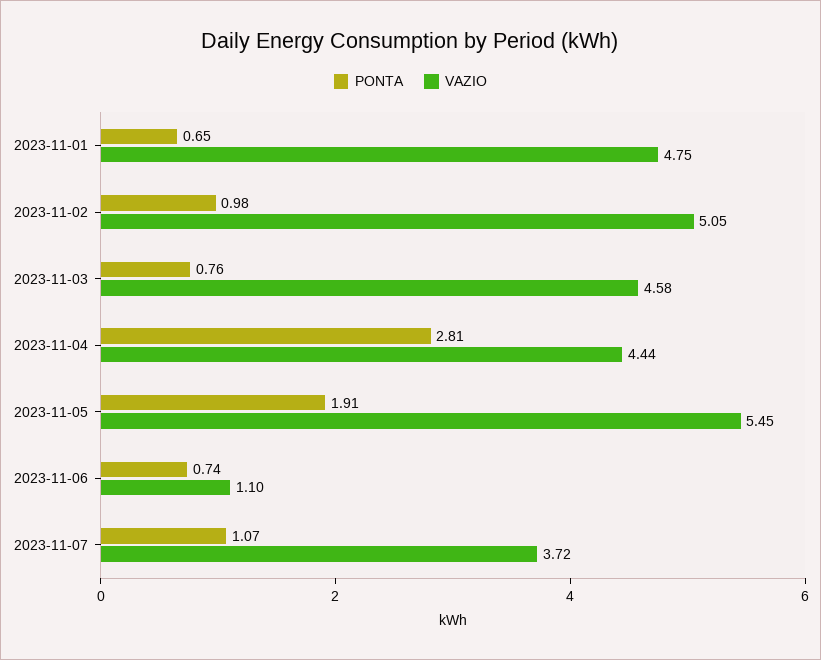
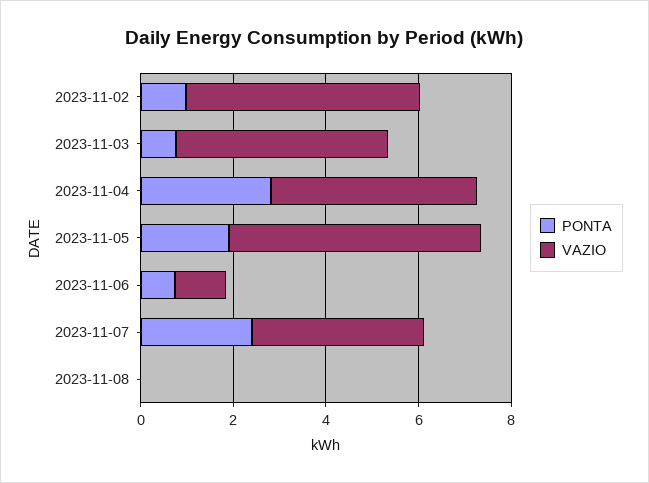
PONTA, 2023-11-01: 0.65 -> none
VAZIO, 2023-11-01: 4.75 -> none
PONTA, 2023-11-07: 1.07 -> 2.5
PONTA, 2023-11-08: none -> 0
VAZIO, 2023-11-08: none -> 0

